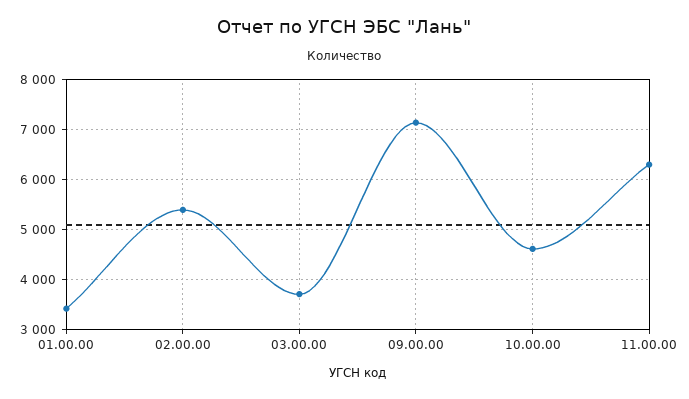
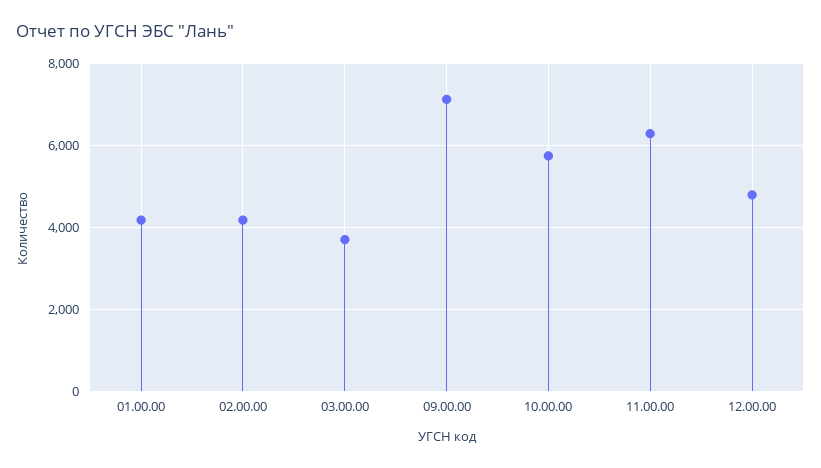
01.00.00: 3400 -> 4200
02.00.00: 5400 -> 4200
10.00.00: 4600 -> 5800
12.00.00: none -> 4800

